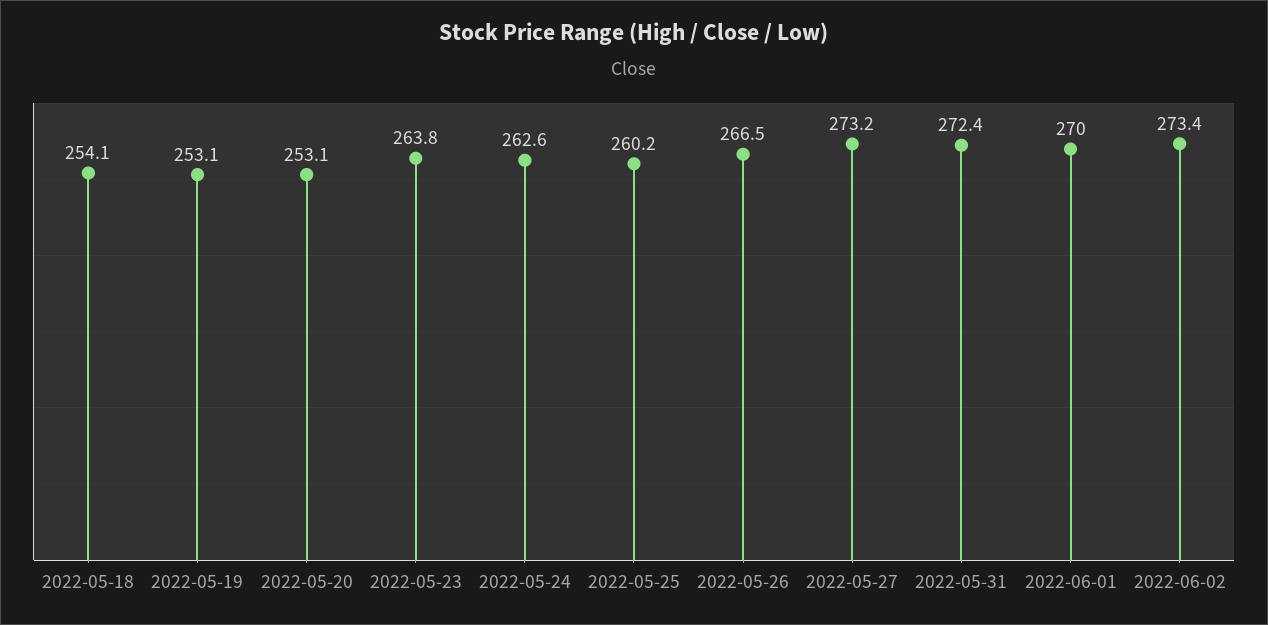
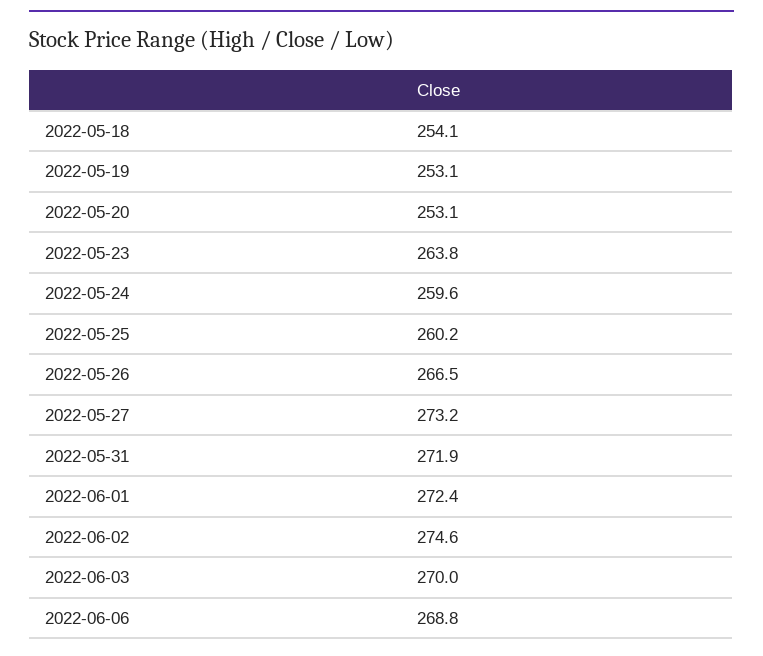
2022-05-24: 262.6 -> 259.6
2022-05-31: 272.4 -> 271.9
2022-06-01: 270 -> 272.4
2022-06-02: 273.4 -> 274.6
2022-06-03: none -> 270
2022-06-06: none -> 268.8

